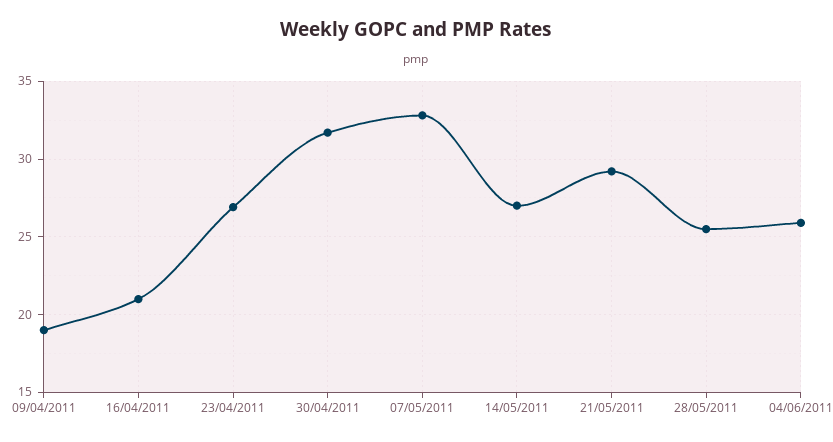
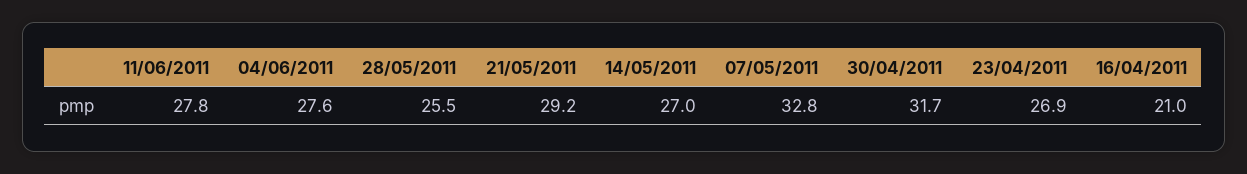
09/04/2011: 19 -> none
04/06/2011: 26 -> 27.6
11/06/2011: none -> 27.8

